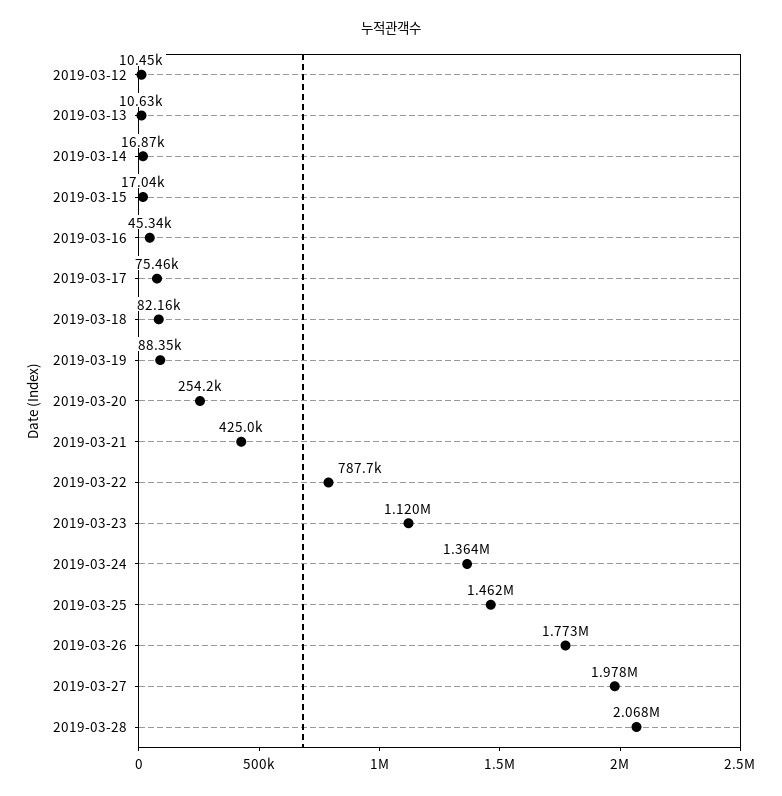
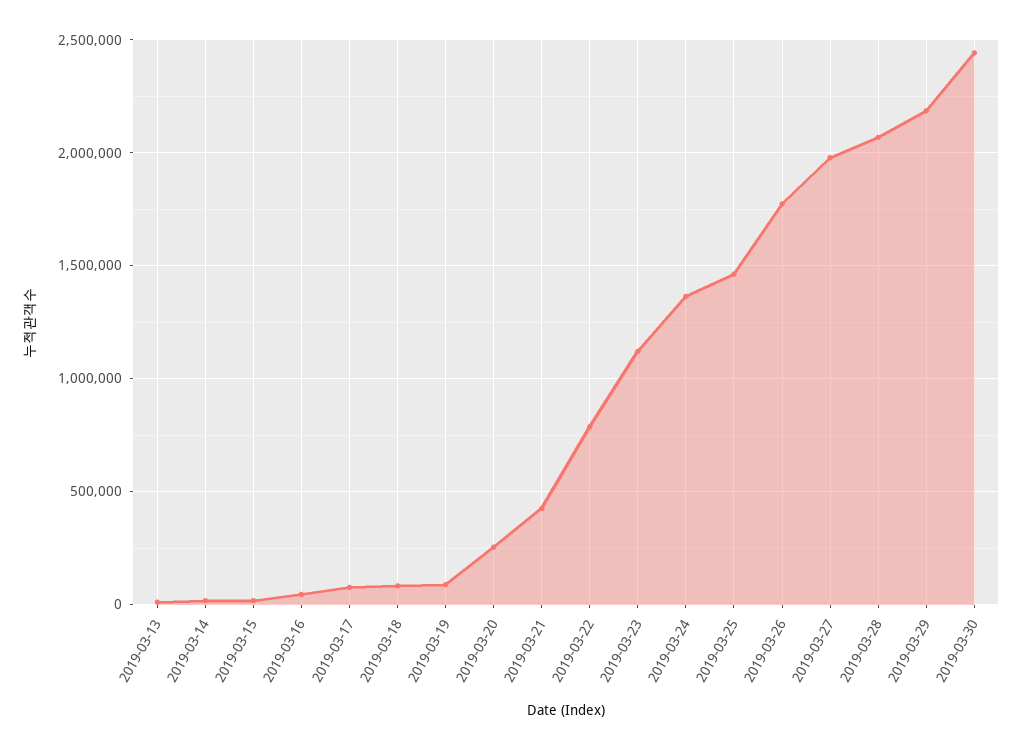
2019-03-12: 10450 -> none
2019-03-29: none -> 2200000
2019-03-30: none -> 2450000

